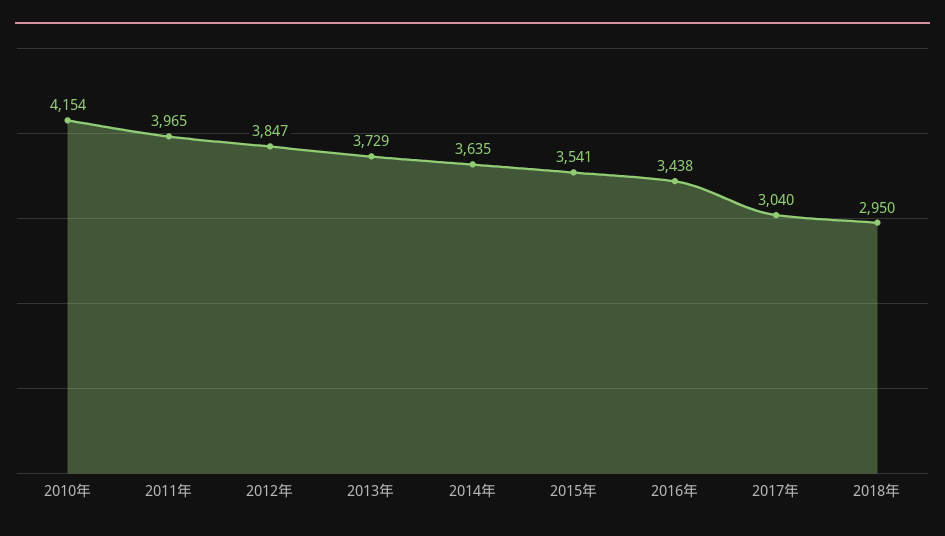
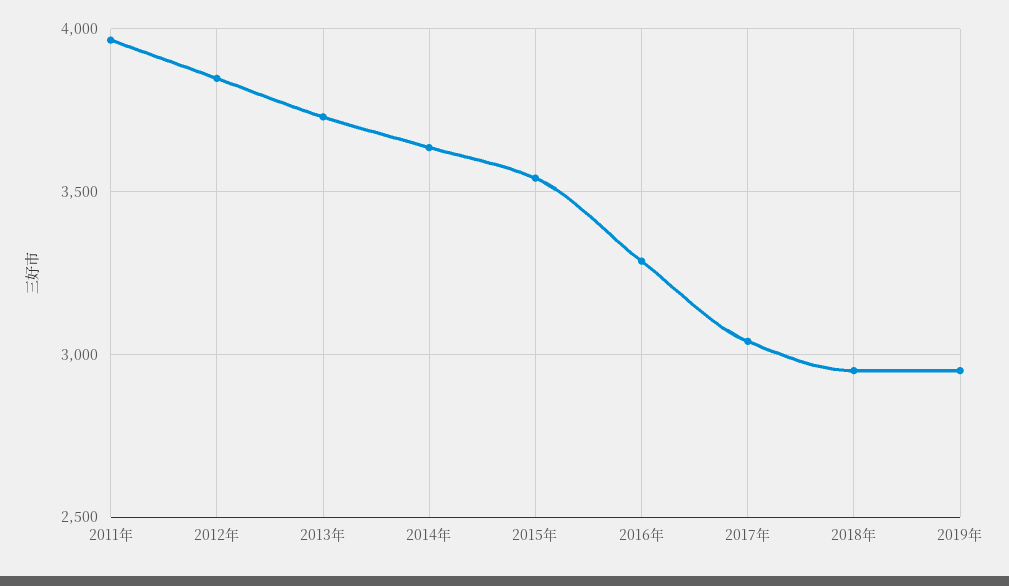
2010年: 4154 -> none
2016年: 3438 -> 3300
2019年: none -> 2950

